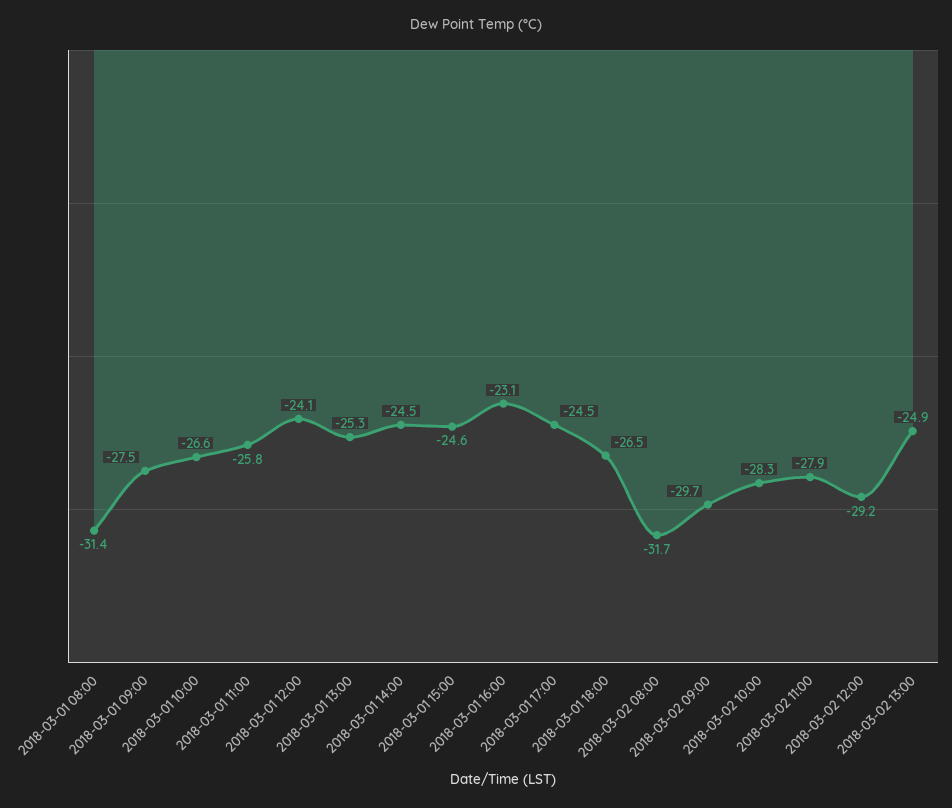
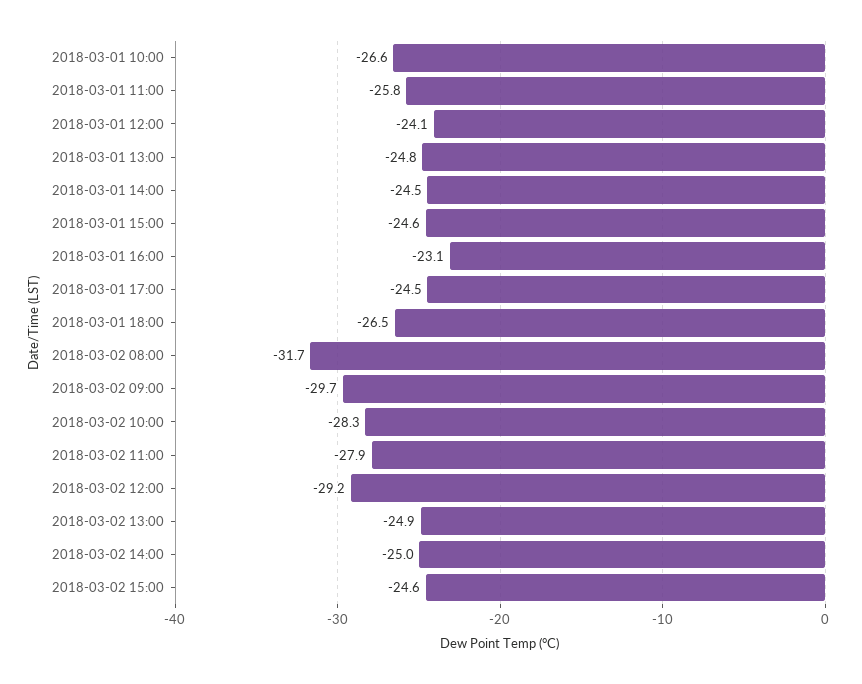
2018-03-01 08:00: -31.4 -> none
2018-03-01 09:00: -27.5 -> none
2018-03-01 13:00: -25.3 -> -24.8
2018-03-02 14:00: none -> -25
2018-03-02 15:00: none -> -24.6

